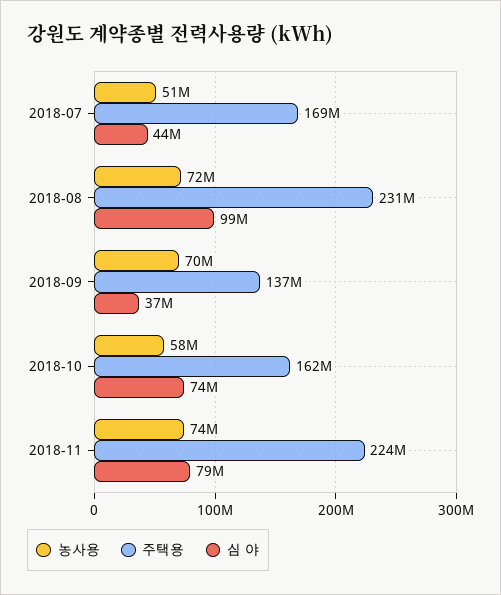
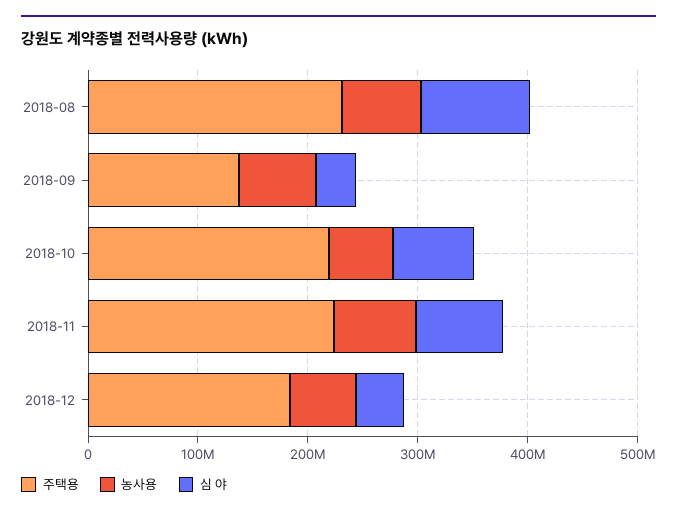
농사용, 2018-07: 51000000 -> none
주택용, 2018-07: 169000000 -> none
심 야, 2018-07: 44000000 -> none
주택용, 2018-10: 162000000 -> 220000000
주택용, 2018-12: none -> 180000000
농사용, 2018-12: none -> 60000000
심 야, 2018-12: none -> 40000000

